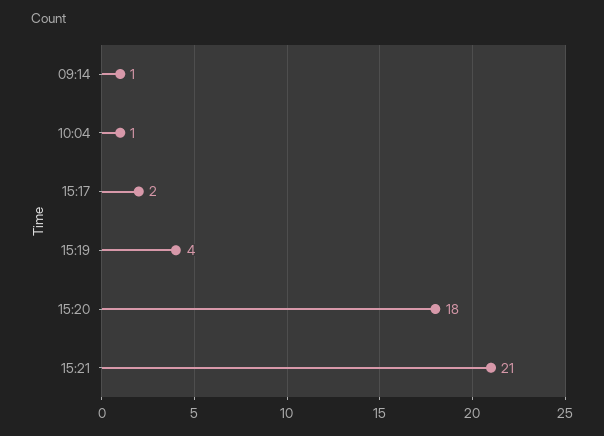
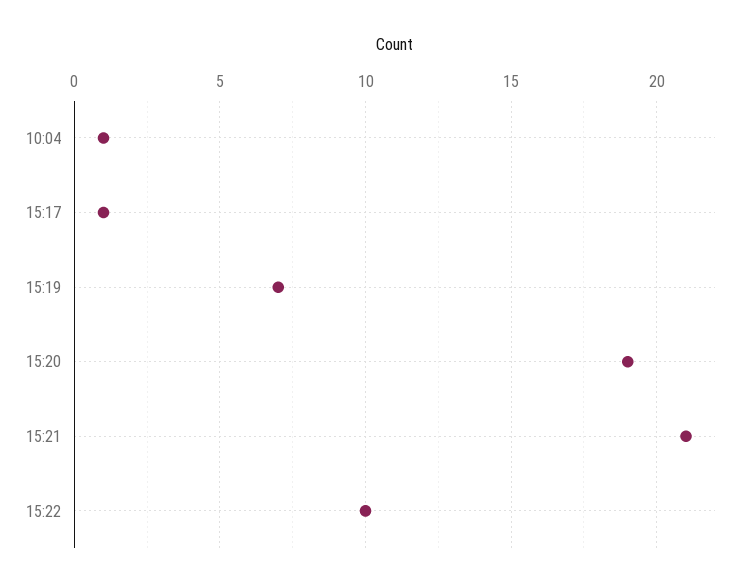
09:14: 1 -> none
15:17: 2 -> 1
15:19: 4 -> 7
15:20: 18 -> 19
15:22: none -> 10

